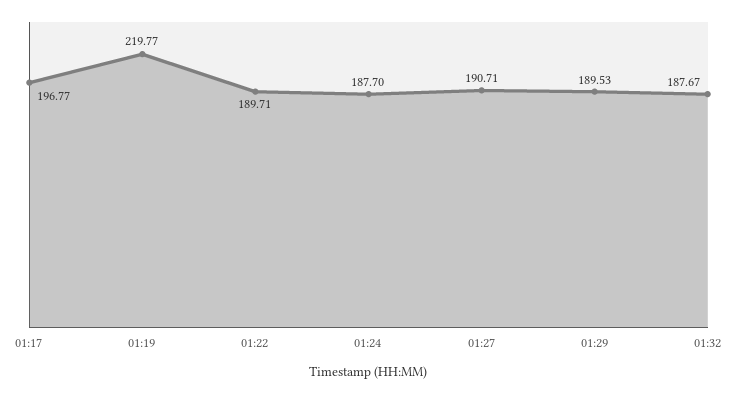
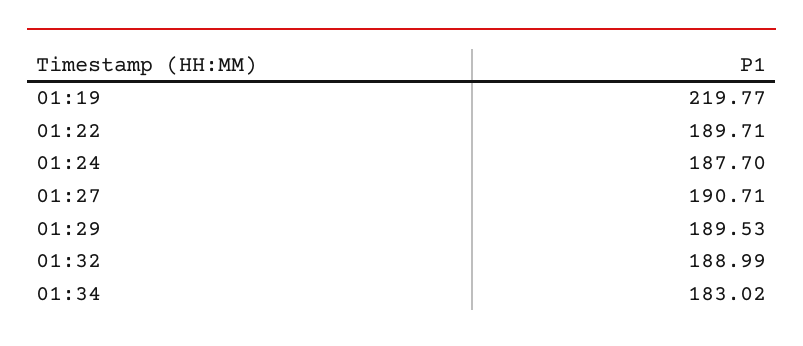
01:17: 196.77 -> none
01:32: 187.67 -> 188.99
01:34: none -> 183.02

